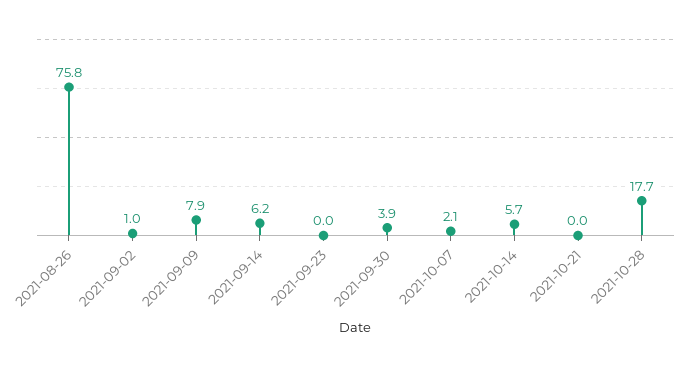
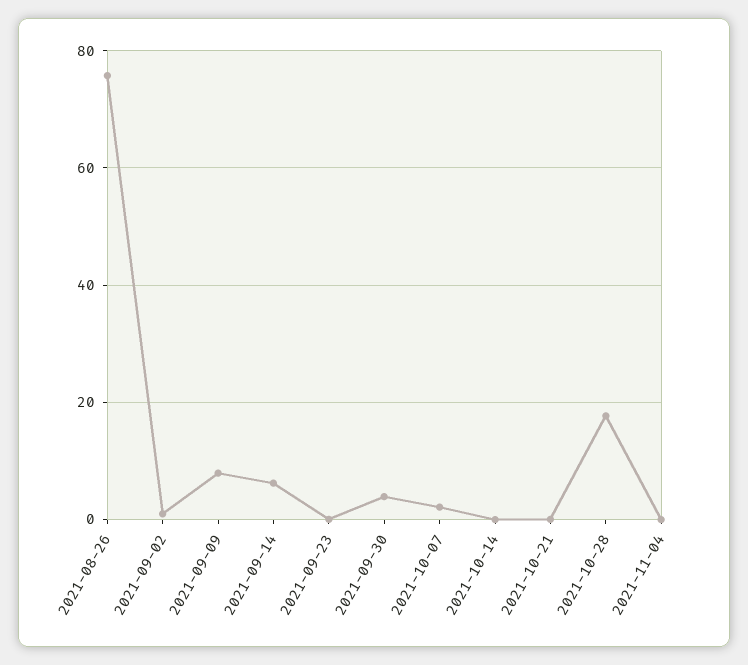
2021-10-14: 5.7 -> 0
2021-11-04: none -> 0

